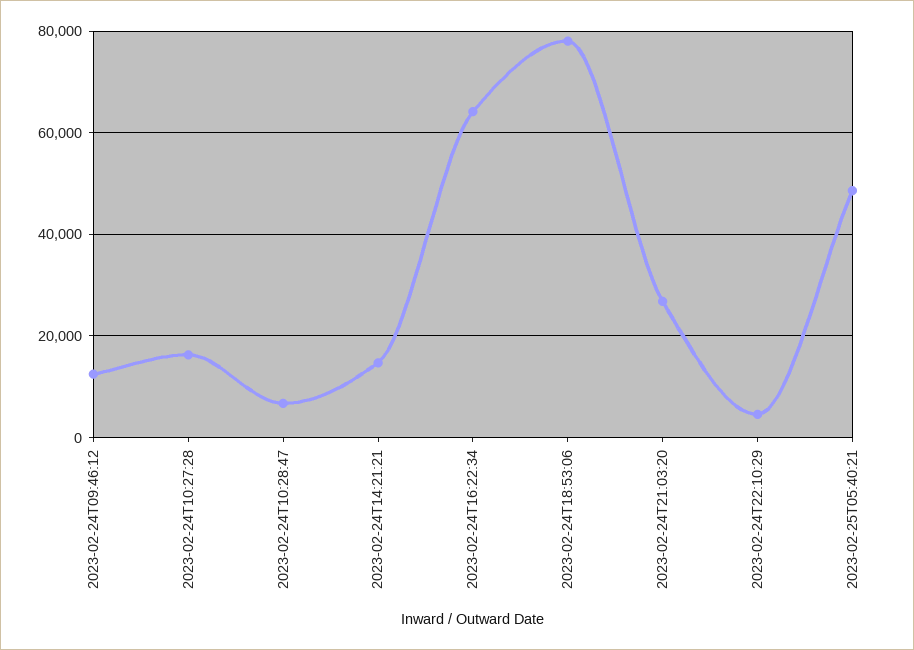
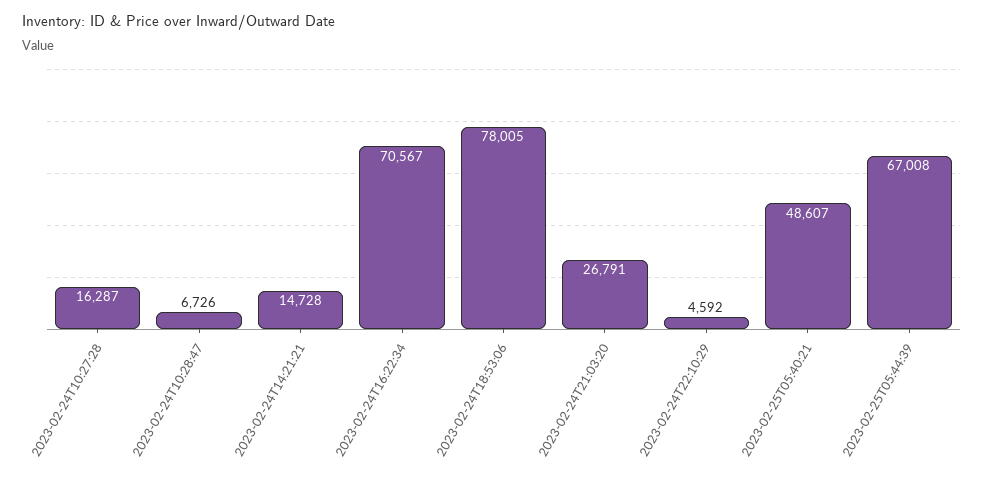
2023-02-24T09:46:12: 12000 -> none
2023-02-24T16:22:34: 64000 -> 70567
2023-02-25T05:44:39: none -> 67008

